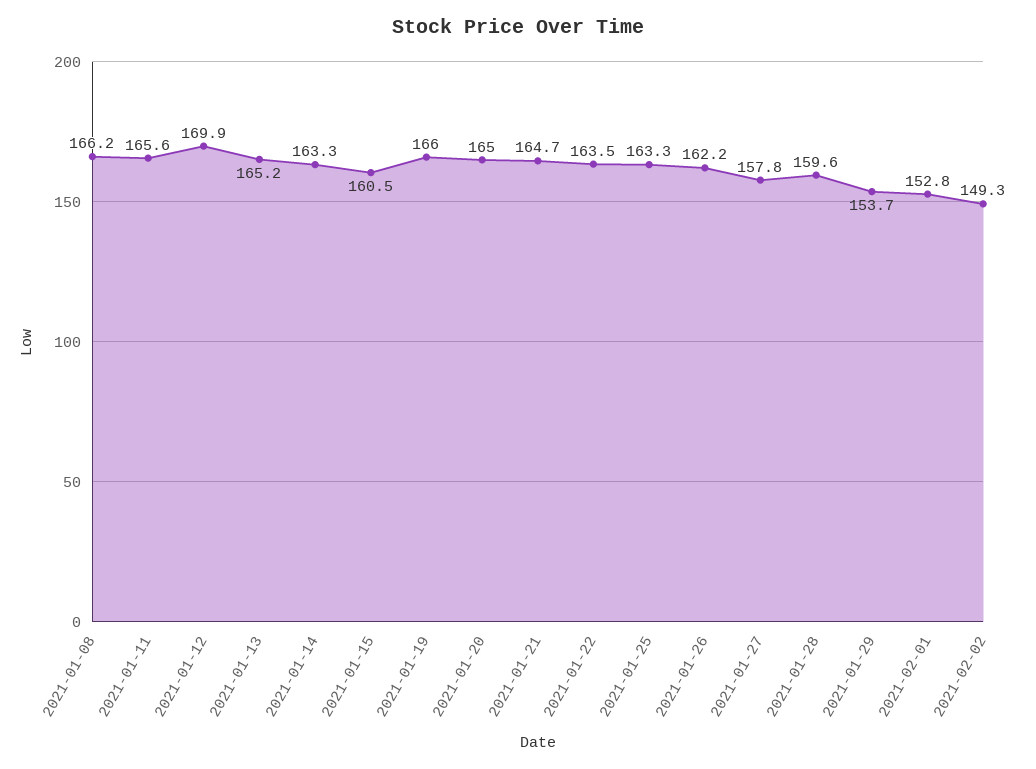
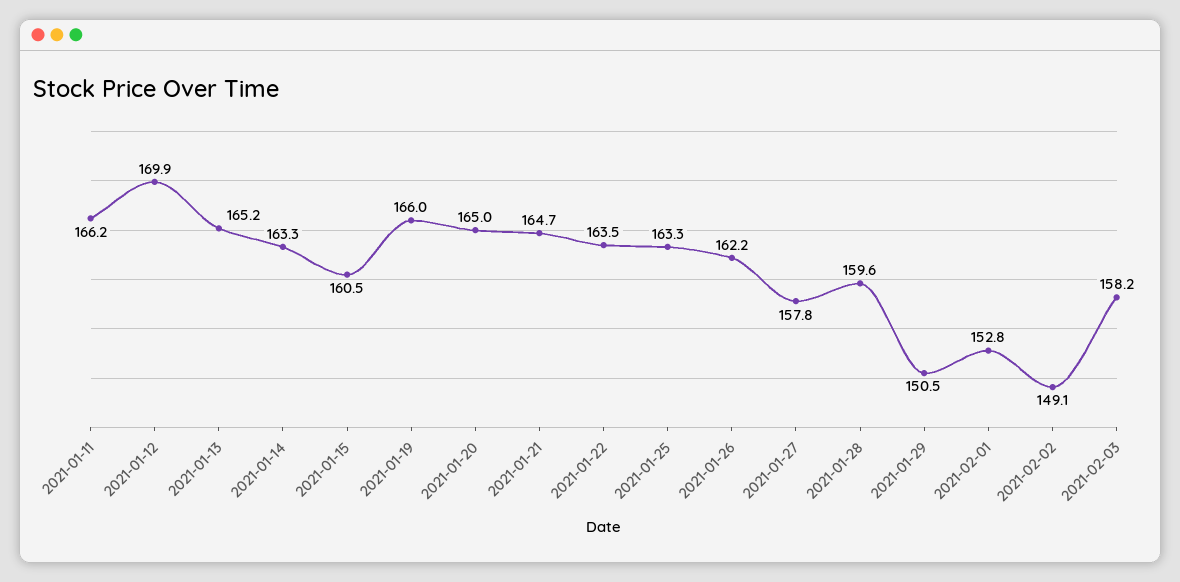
2021-01-08: 166.2 -> none
2021-01-11: 165.6 -> 166.2
2021-01-29: 153.7 -> 150.5
2021-02-02: 149.3 -> 149.1
2021-02-03: none -> 158.2

